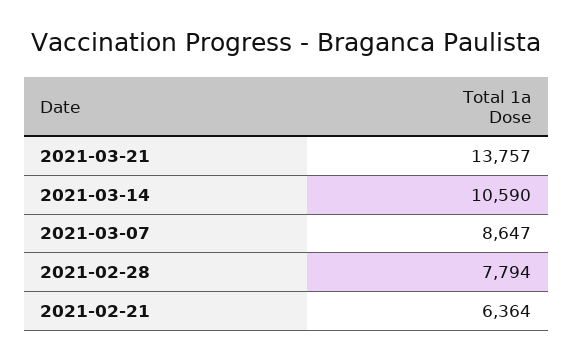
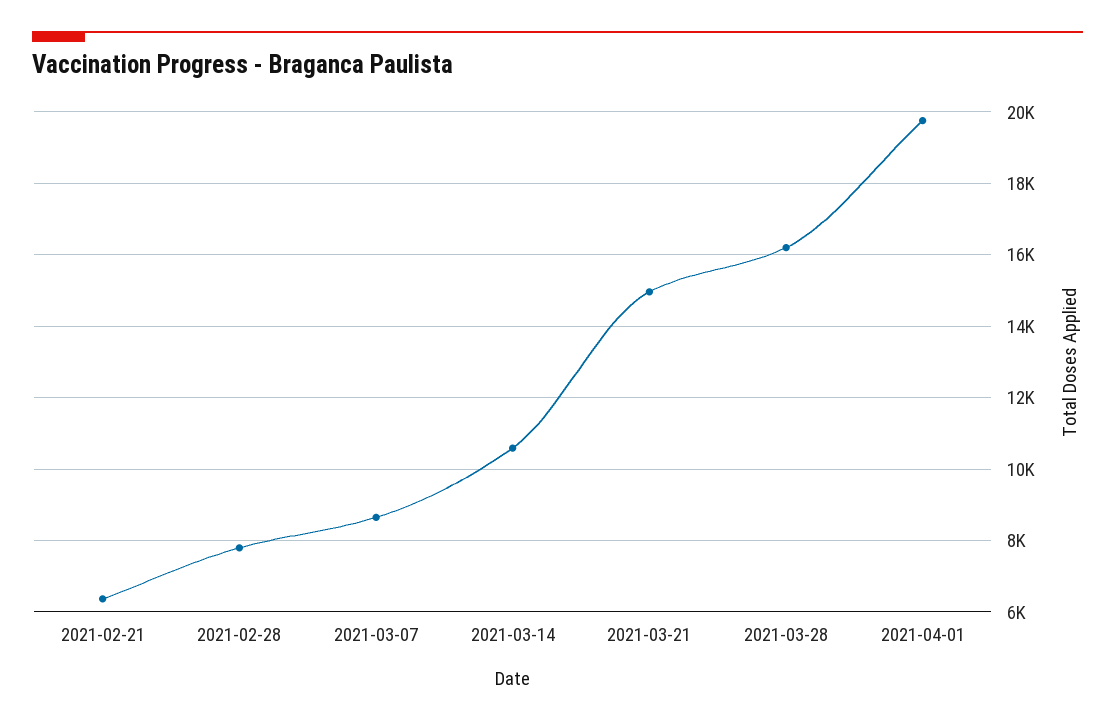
2021-03-21: 13757 -> 15000
2021-03-28: none -> 16200
2021-04-01: none -> 19800

